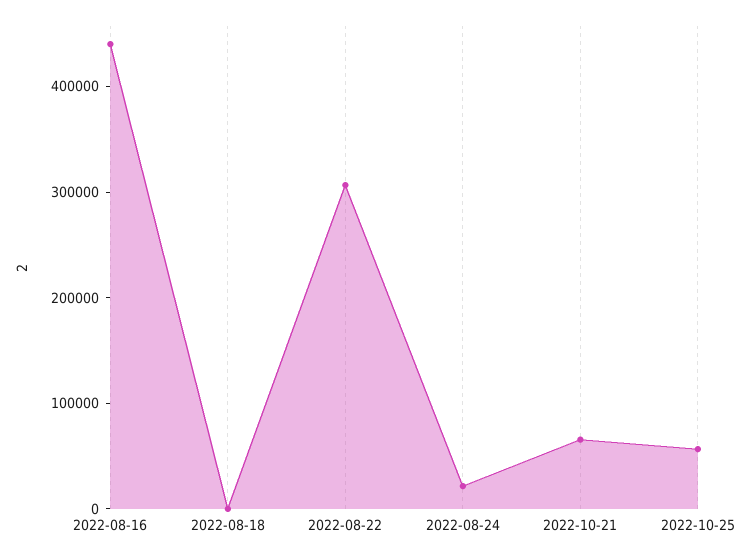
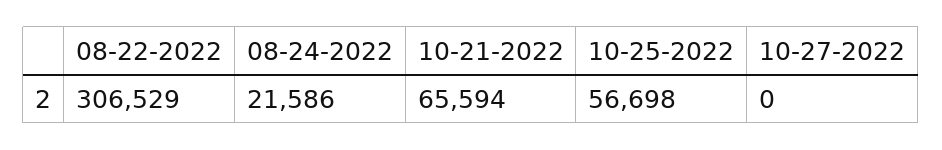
2022-08-16: 440000 -> none
2022-08-18: 0 -> none
10-27-2022: none -> 0

